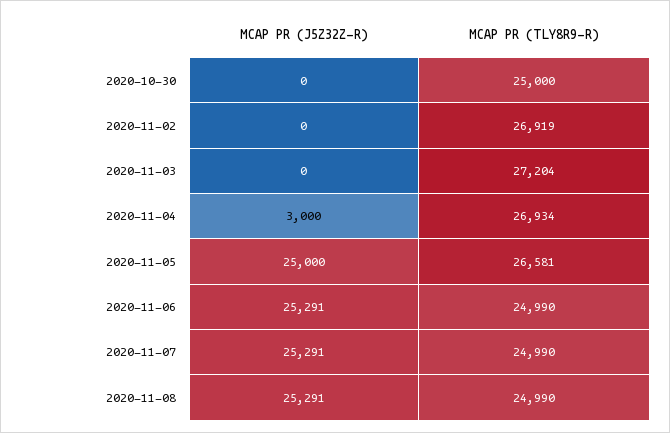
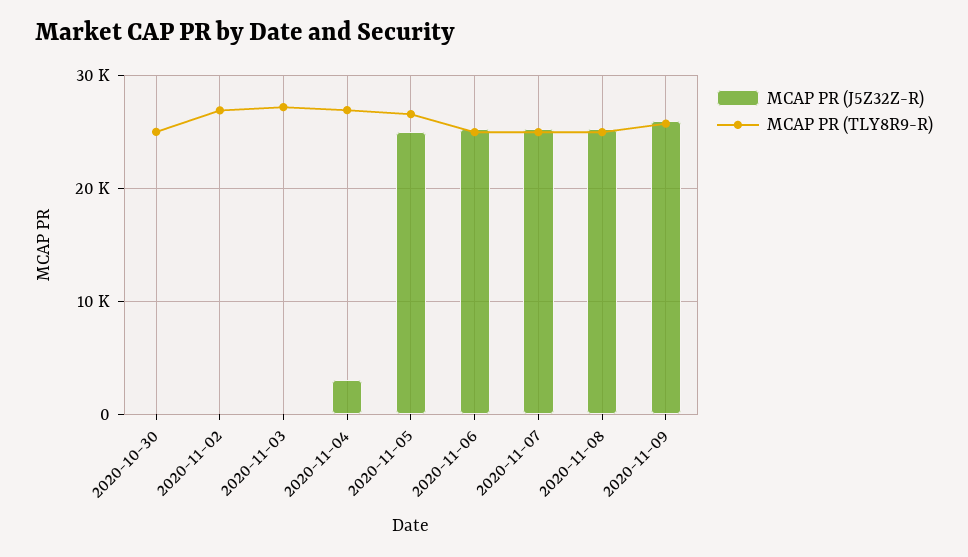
MCAP PR (J5Z32Z-R), 2020-11-09: none -> 26000
MCAP PR (TLY8R9-R), 2020-11-09: none -> 26000

